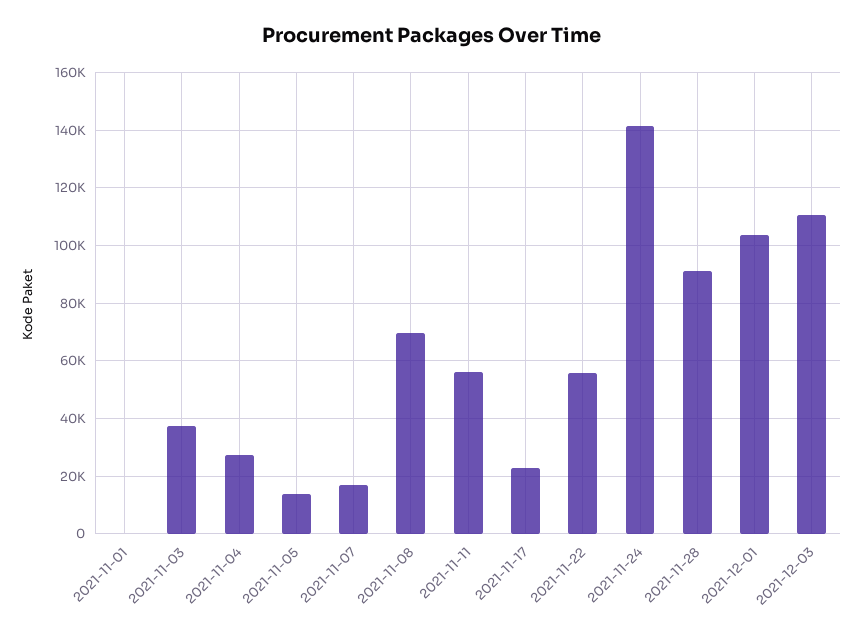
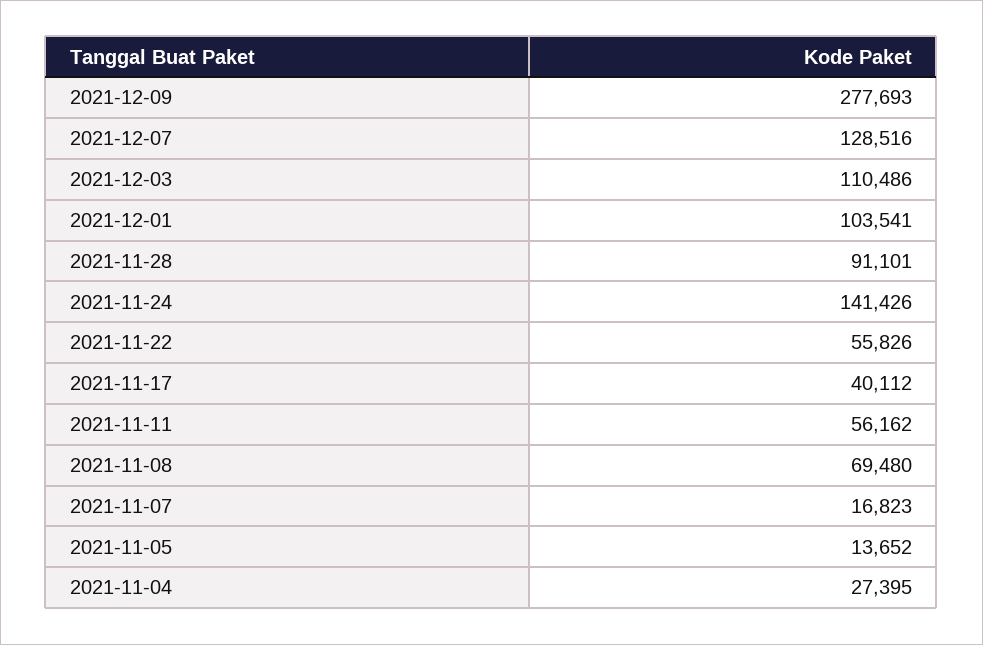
2021-11-01: 0 -> none
2021-11-03: 37500 -> none
2021-11-17: 22500 -> 40112
2021-12-09: none -> 277693
2021-12-07: none -> 128516

